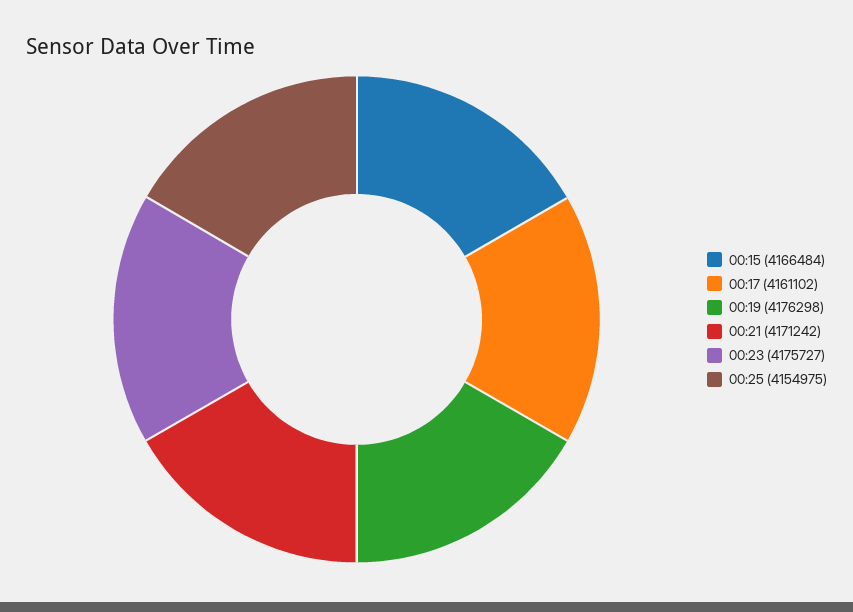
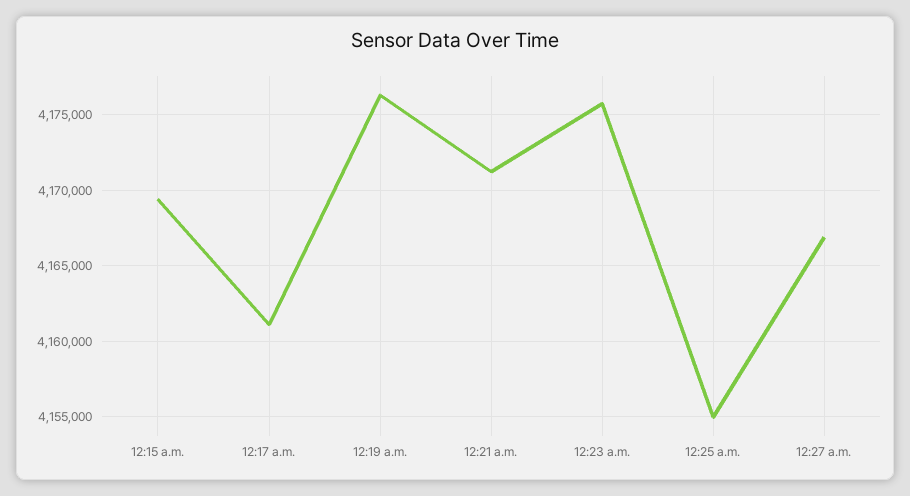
00:15: 4166484 -> 4169500
12:27 a.m.: none -> 4167000

